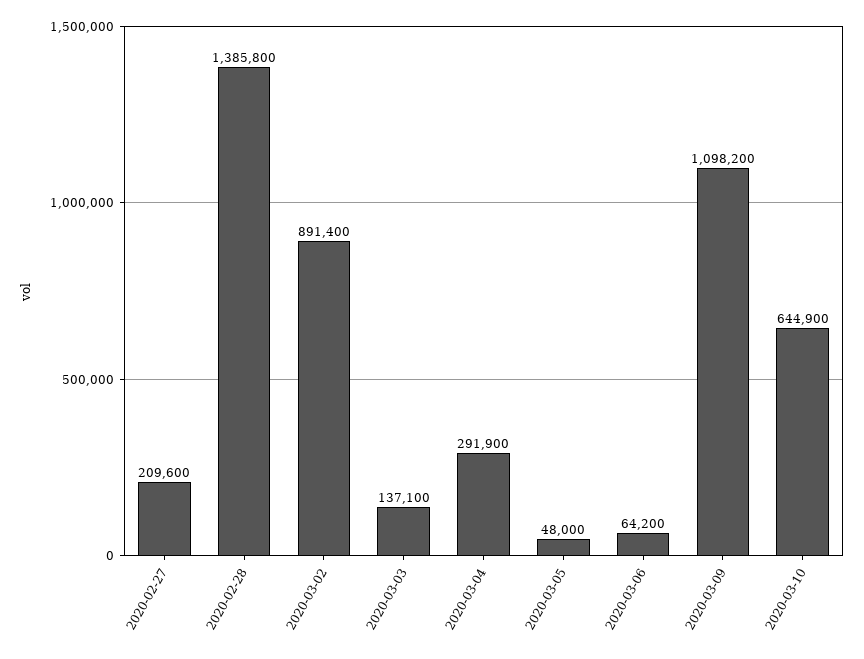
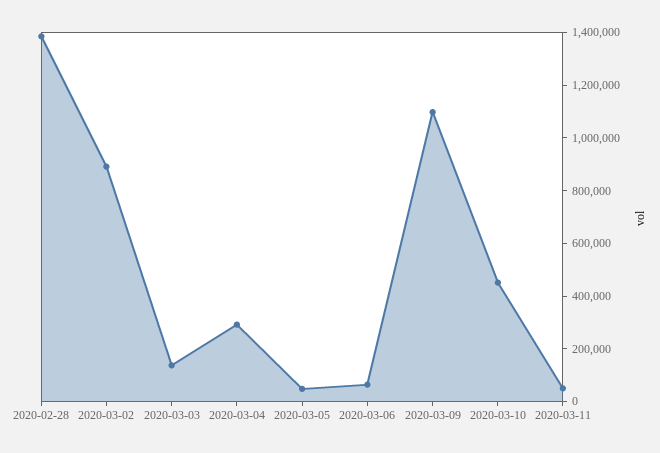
2020-02-27: 209600 -> none
2020-03-10: 644900 -> 450000
2020-03-11: none -> 50000

